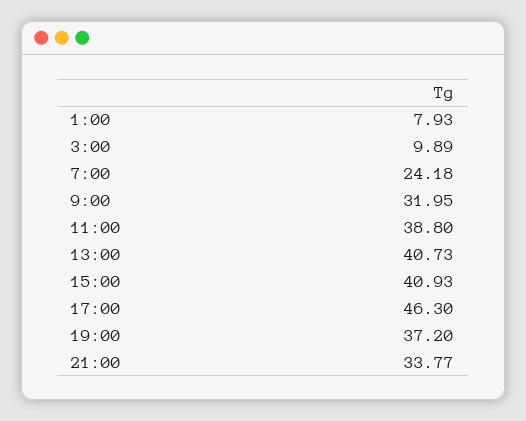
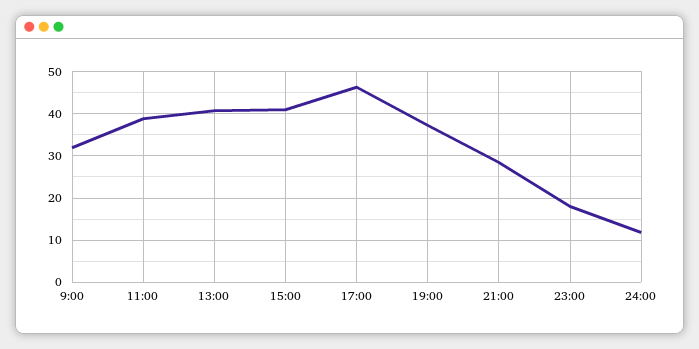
1:00: 7.93 -> none
3:00: 9.89 -> none
7:00: 24.18 -> none
21:00: 33.77 -> 28
23:00: none -> 18
24:00: none -> 12

